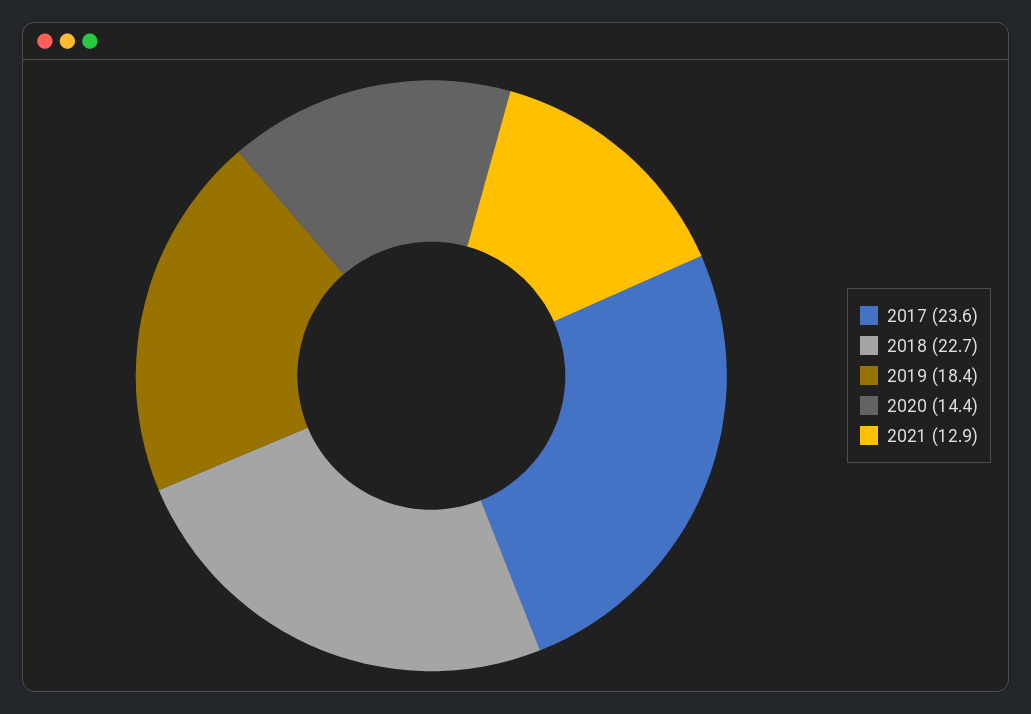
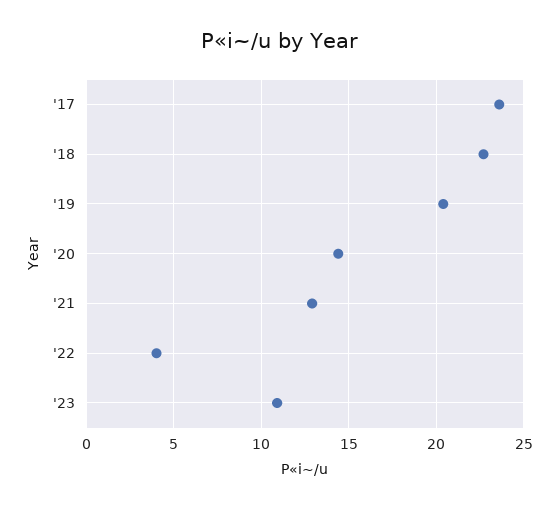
2019: 18.4 -> 20.5
'22: none -> 4
'23: none -> 11

